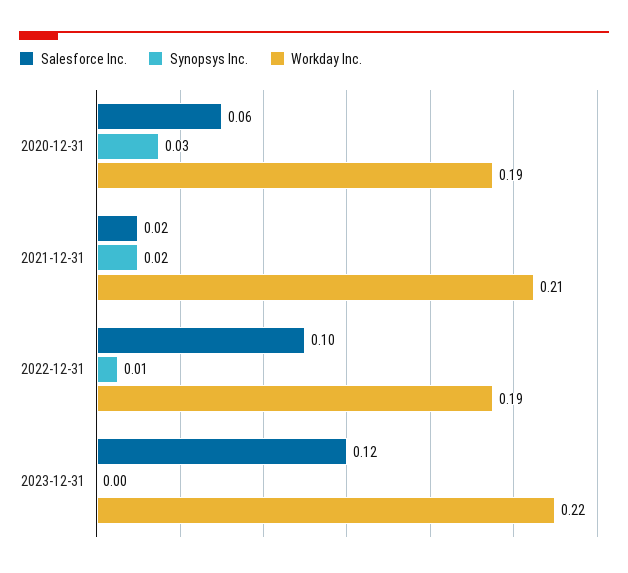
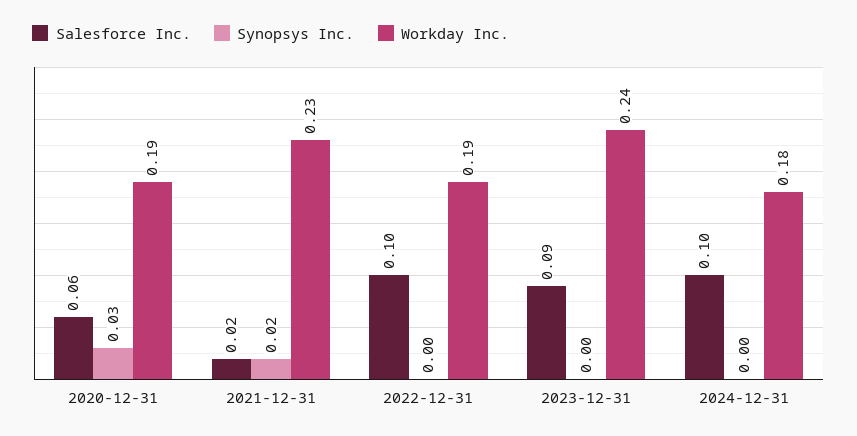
Workday Inc., 2021-12-31: 0.21 -> 0.23
Synopsys Inc., 2022-12-31: 0.01 -> 0
Salesforce Inc., 2023-12-31: 0.12 -> 0.09
Workday Inc., 2023-12-31: 0.22 -> 0.24
Salesforce Inc., 2024-12-31: none -> 0.1
Synopsys Inc., 2024-12-31: none -> 0
Workday Inc., 2024-12-31: none -> 0.18

